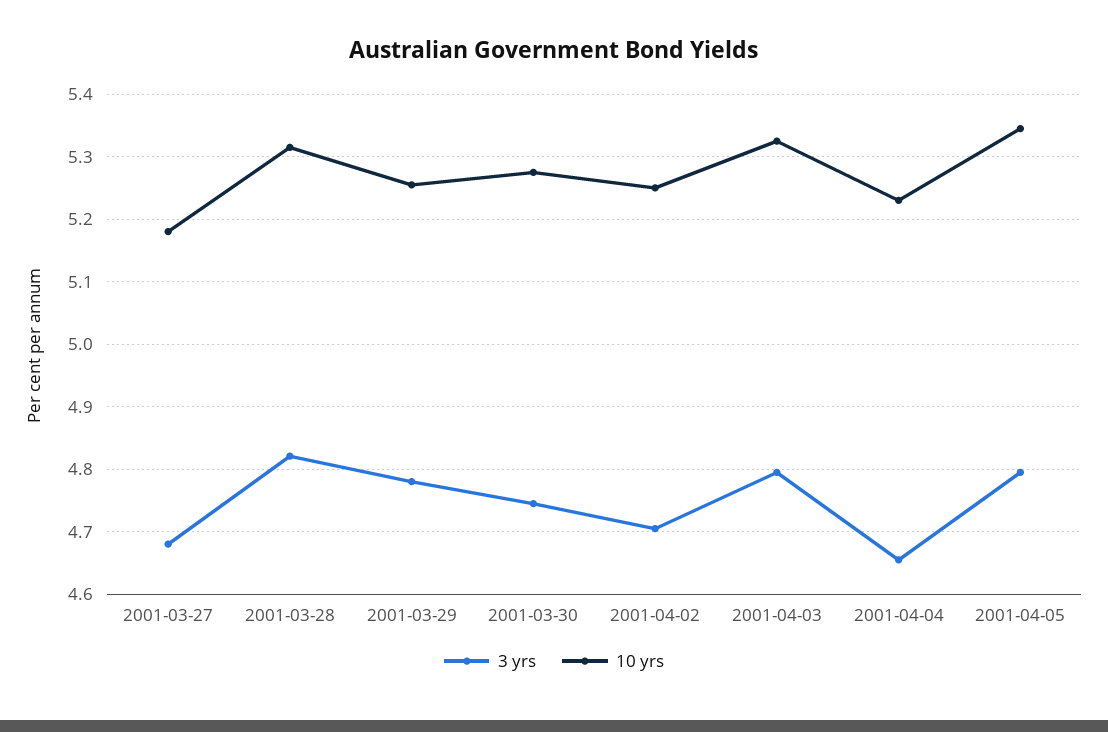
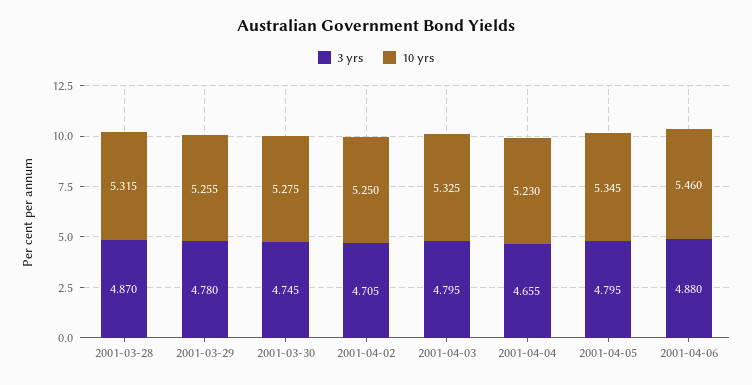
3 yrs, 2001-03-27: 4.68 -> none
10 yrs, 2001-03-27: 5.18 -> none
3 yrs, 2001-03-28: 4.82 -> 4.87
3 yrs, 2001-04-06: none -> 4.88
10 yrs, 2001-04-06: none -> 5.46

